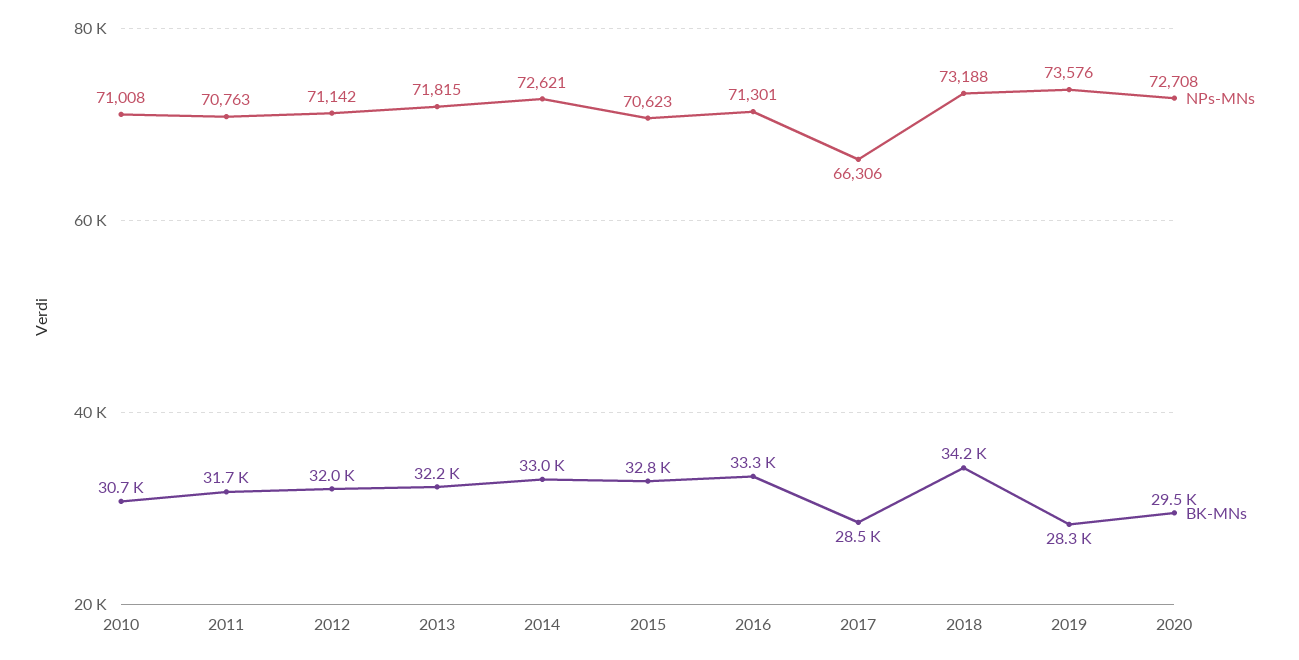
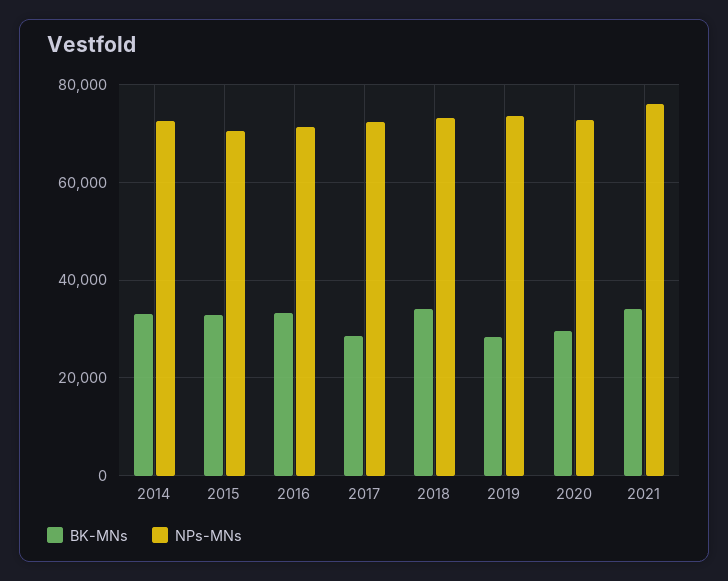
NPs-MNs, 2010: 71008 -> none
BK-MNs, 2010: 30700 -> none
NPs-MNs, 2011: 70763 -> none
BK-MNs, 2011: 31700 -> none
NPs-MNs, 2012: 71142 -> none
BK-MNs, 2012: 32000 -> none
NPs-MNs, 2013: 71815 -> none
BK-MNs, 2013: 32200 -> none
NPs-MNs, 2017: 66306 -> 72000
BK-MNs, 2021: none -> 34000
NPs-MNs, 2021: none -> 76000

